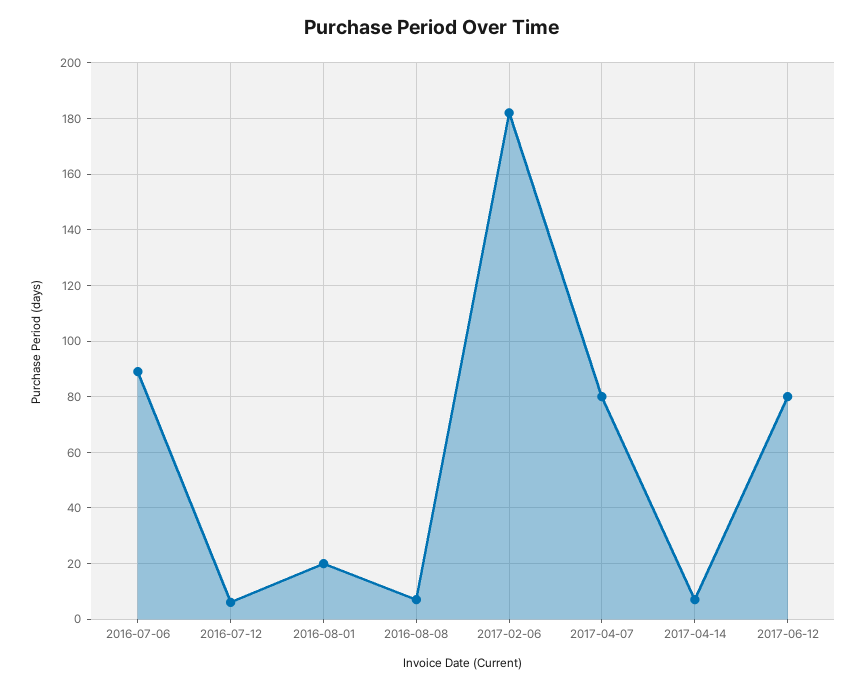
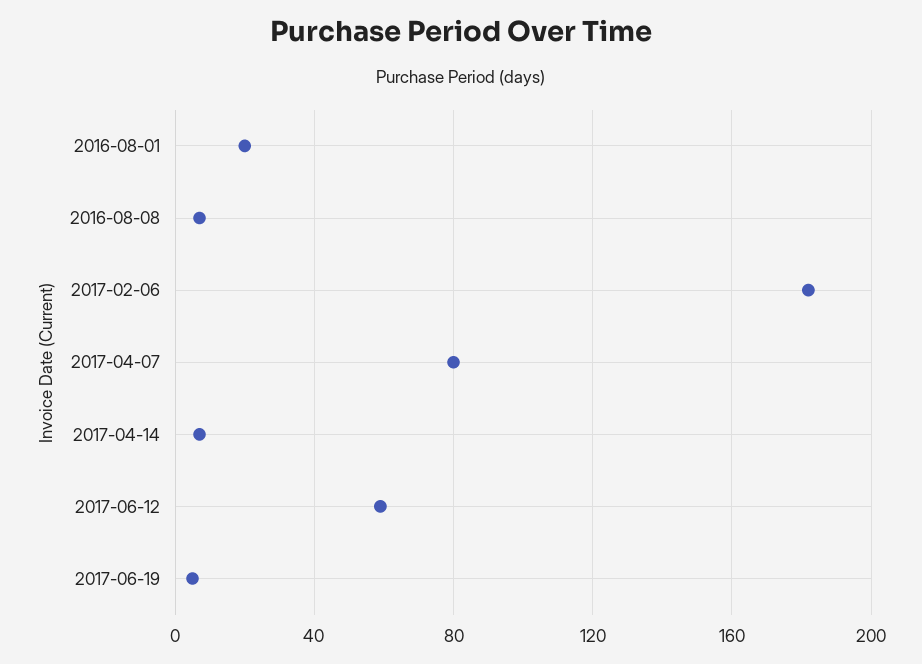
2016-07-06: 90 -> none
2016-07-12: 5 -> none
2017-06-12: 80 -> 60
2017-06-19: none -> 5

